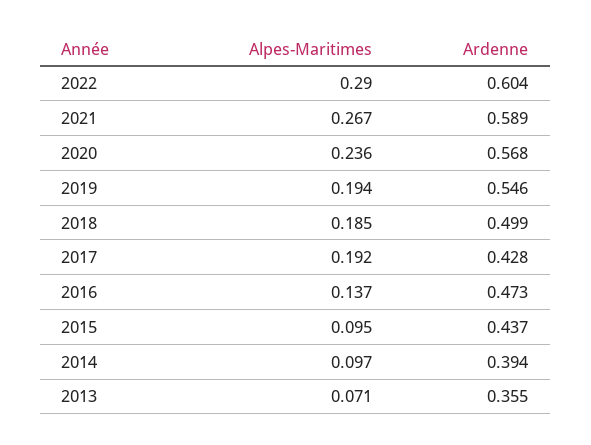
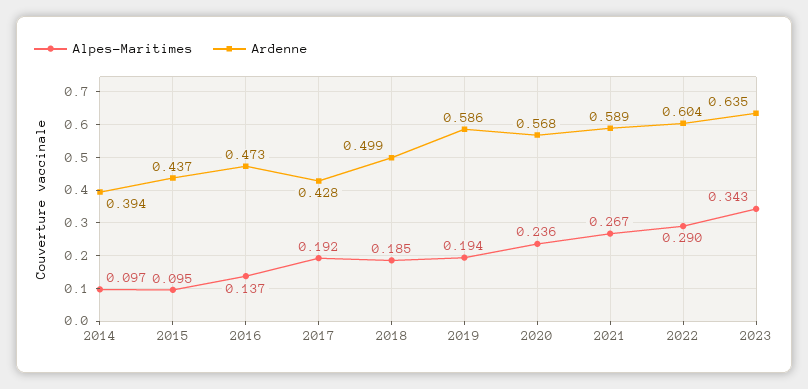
Ardenne, 2019: 0.546 -> 0.586
Alpes-Maritimes, 2013: 0.071 -> none
Ardenne, 2013: 0.355 -> none
Alpes-Maritimes, 2023: none -> 0.343
Ardenne, 2023: none -> 0.635

